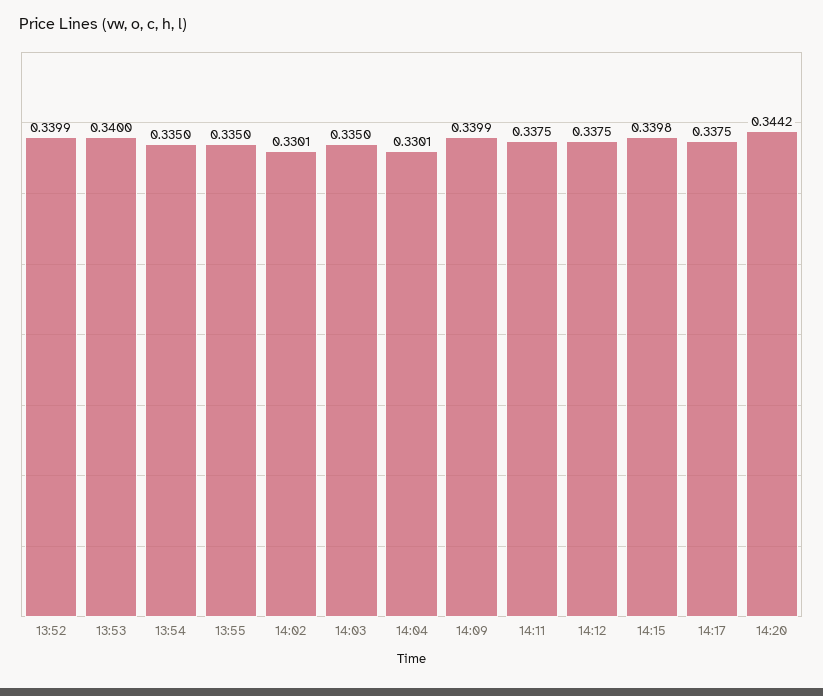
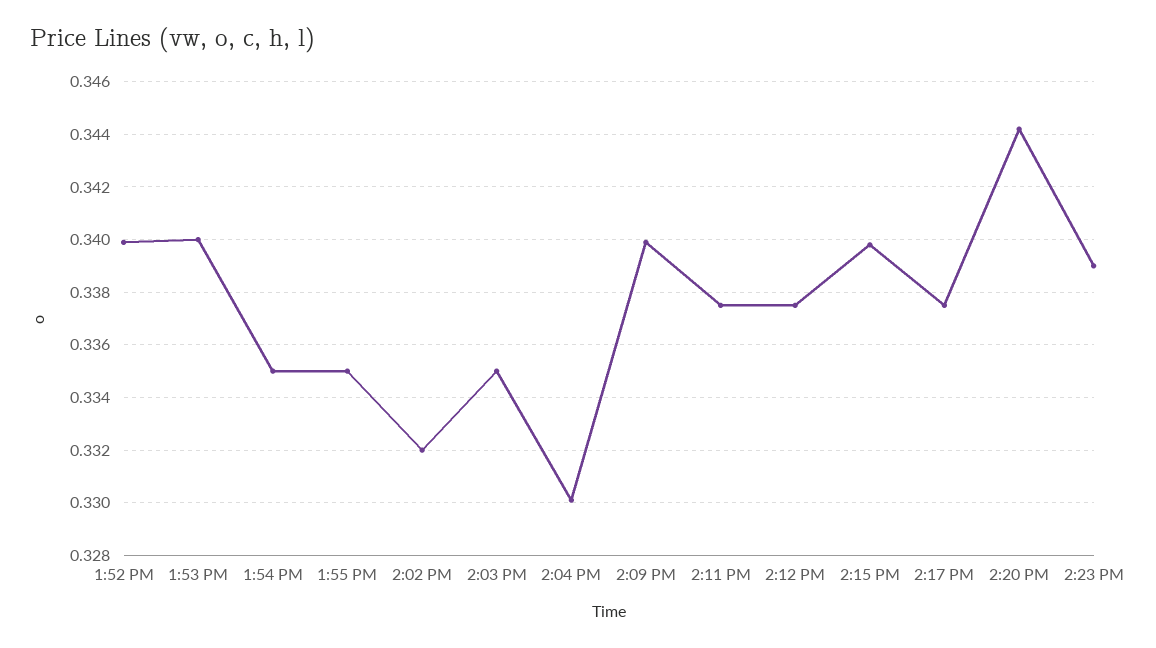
14:02: 0.3301 -> 0.332
2:23 PM: none -> 0.339

